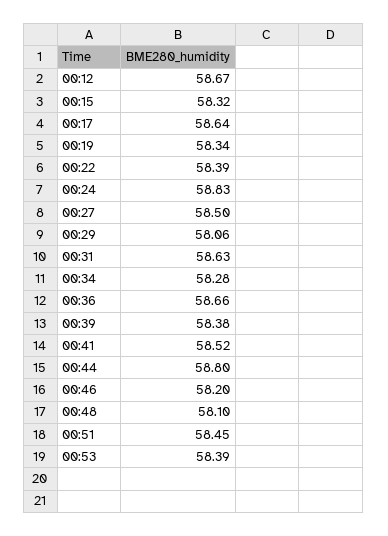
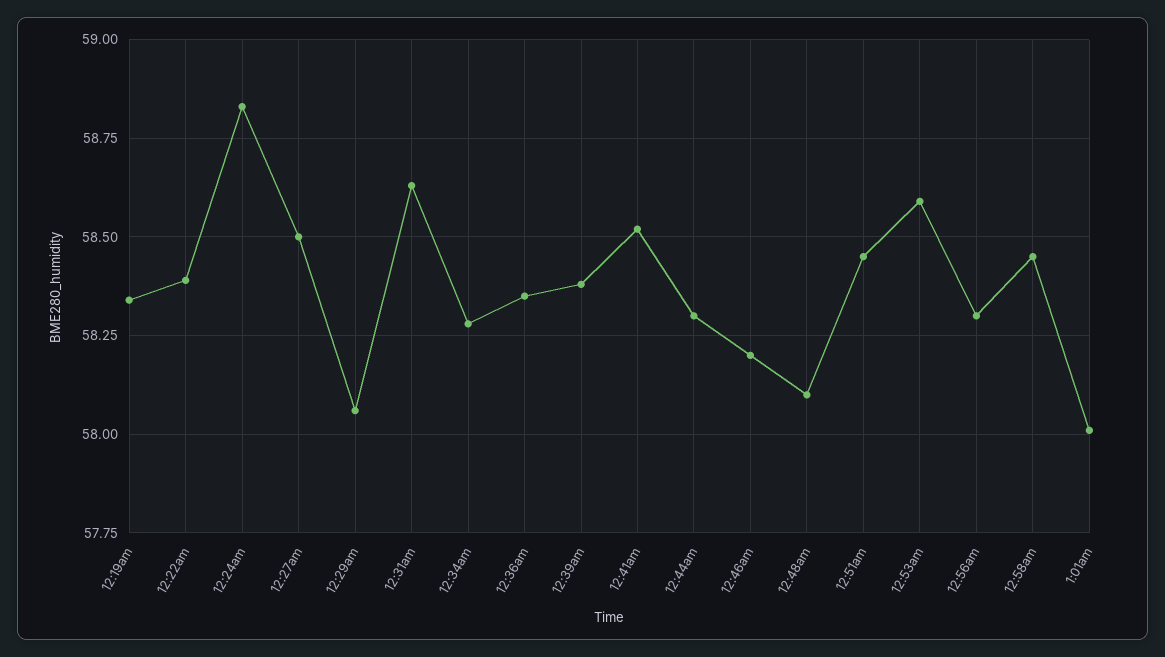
00:12: 58.67 -> none
00:15: 58.32 -> none
00:17: 58.64 -> none
00:36: 58.66 -> 58.35
00:44: 58.8 -> 58.3
00:53: 58.39 -> 58.6
12:56am: none -> 58.3
12:58am: none -> 58.45
1:01am: none -> 58

